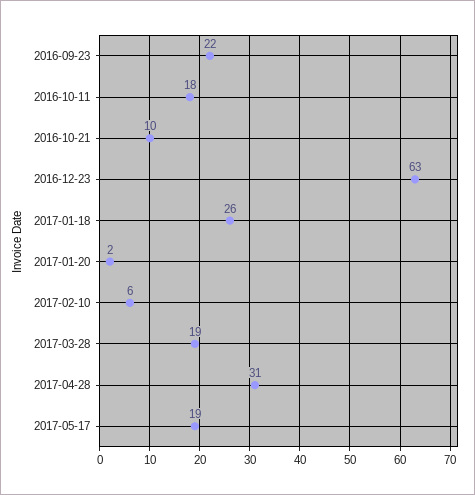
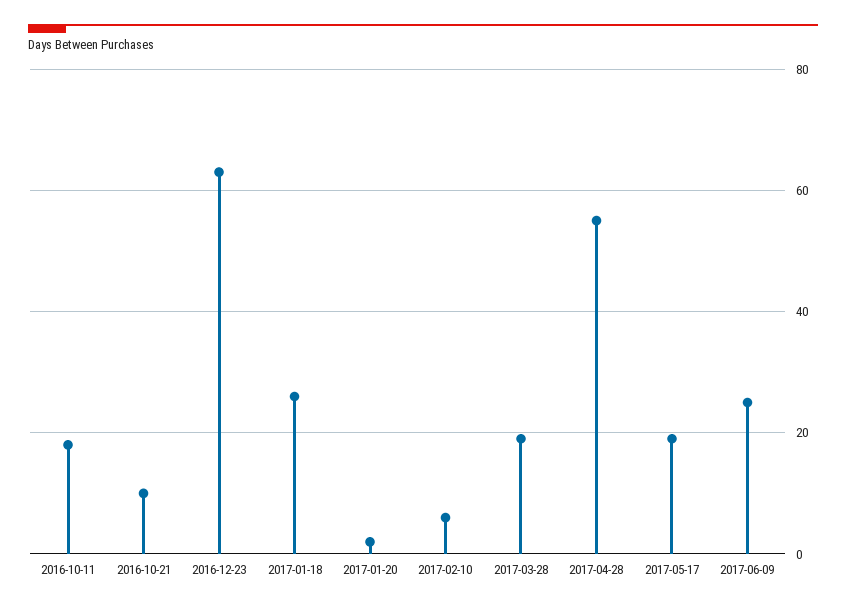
2016-09-23: 22 -> none
2017-04-28: 31 -> 55
2017-06-09: none -> 25

